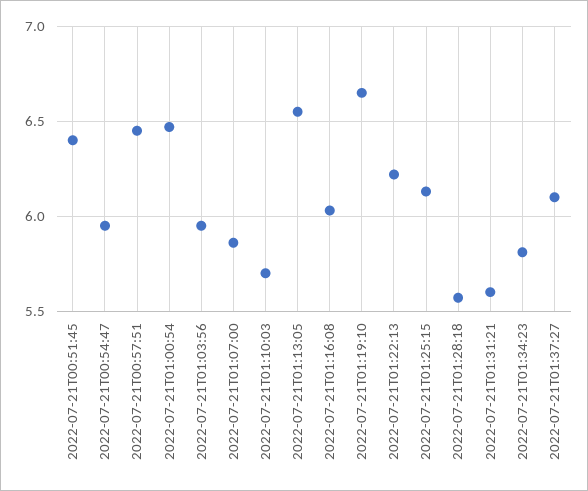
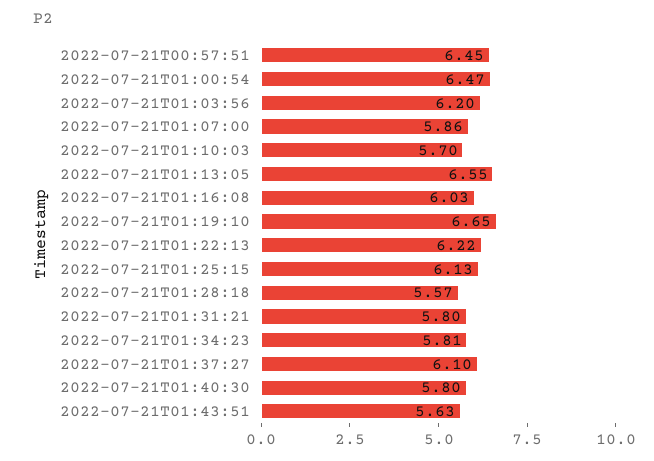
2022-07-21T00:51:45: 6.4 -> none
2022-07-21T00:54:47: 5.95 -> none
2022-07-21T01:03:56: 5.95 -> 6.2
2022-07-21T01:31:21: 5.6 -> 5.8
2022-07-21T01:40:30: none -> 5.8
2022-07-21T01:43:51: none -> 5.63

